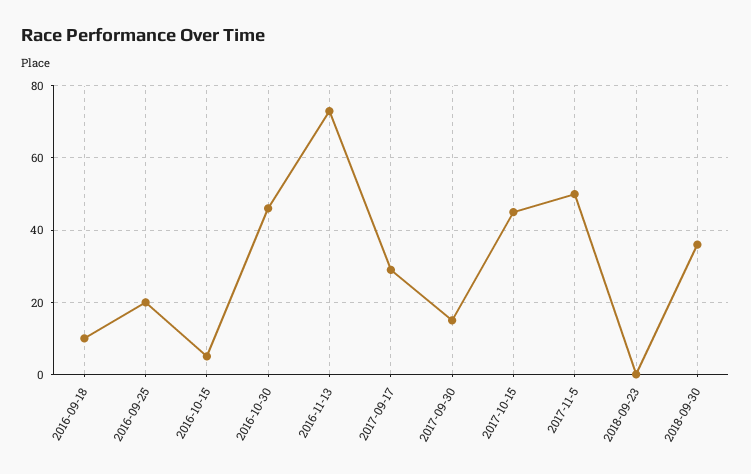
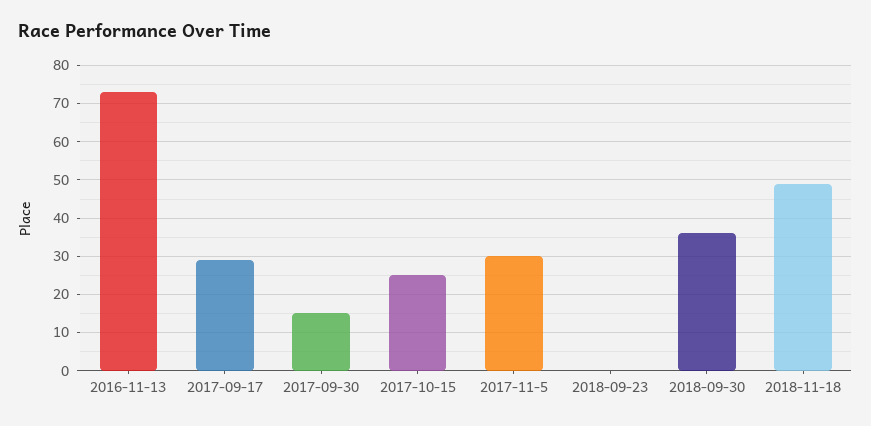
2016-09-18: 10 -> none
2016-09-25: 20 -> none
2016-10-15: 5 -> none
2016-10-30: 45 -> none
2017-10-15: 45 -> 25
2017-11-5: 50 -> 30
2018-11-18: none -> 50

